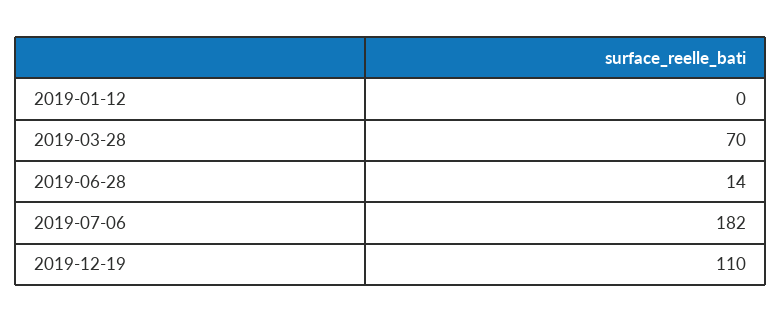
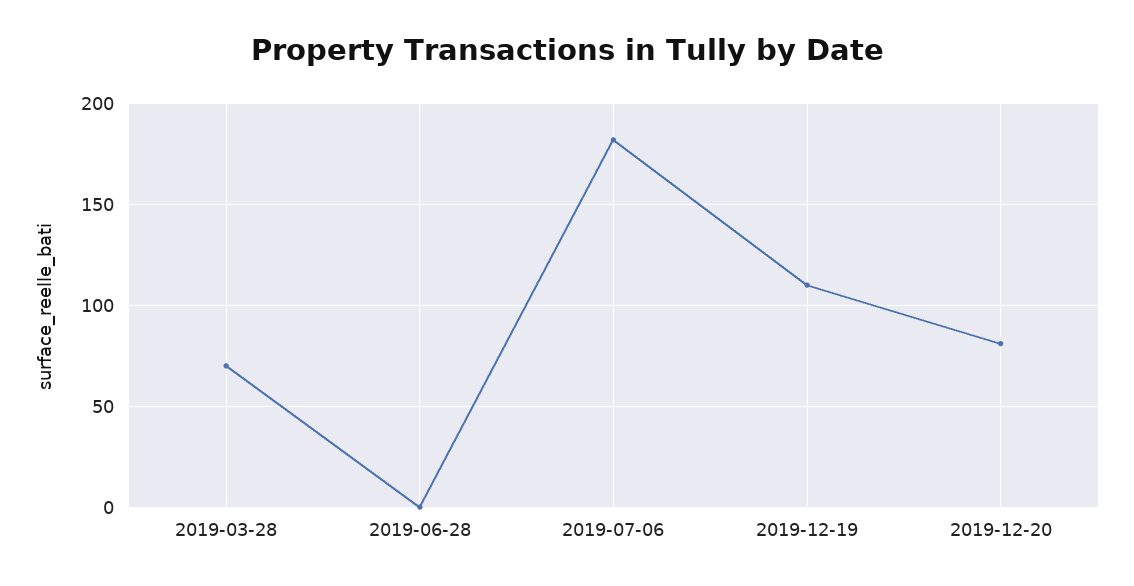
2019-01-12: 0 -> none
2019-06-28: 14 -> 0
2019-12-20: none -> 80

